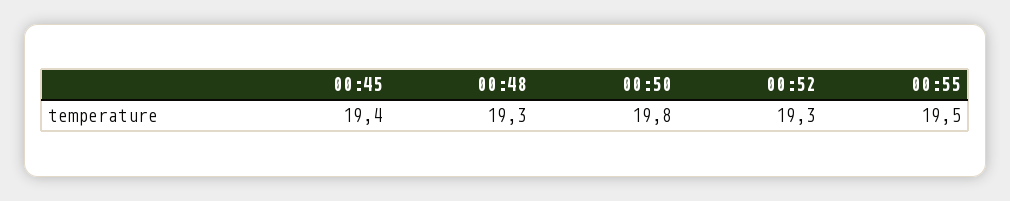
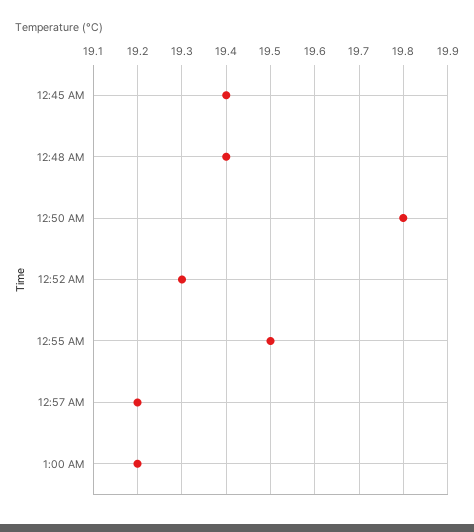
00:48: 19.3 -> 19.4
12:57 AM: none -> 19.2
1:00 AM: none -> 19.2

